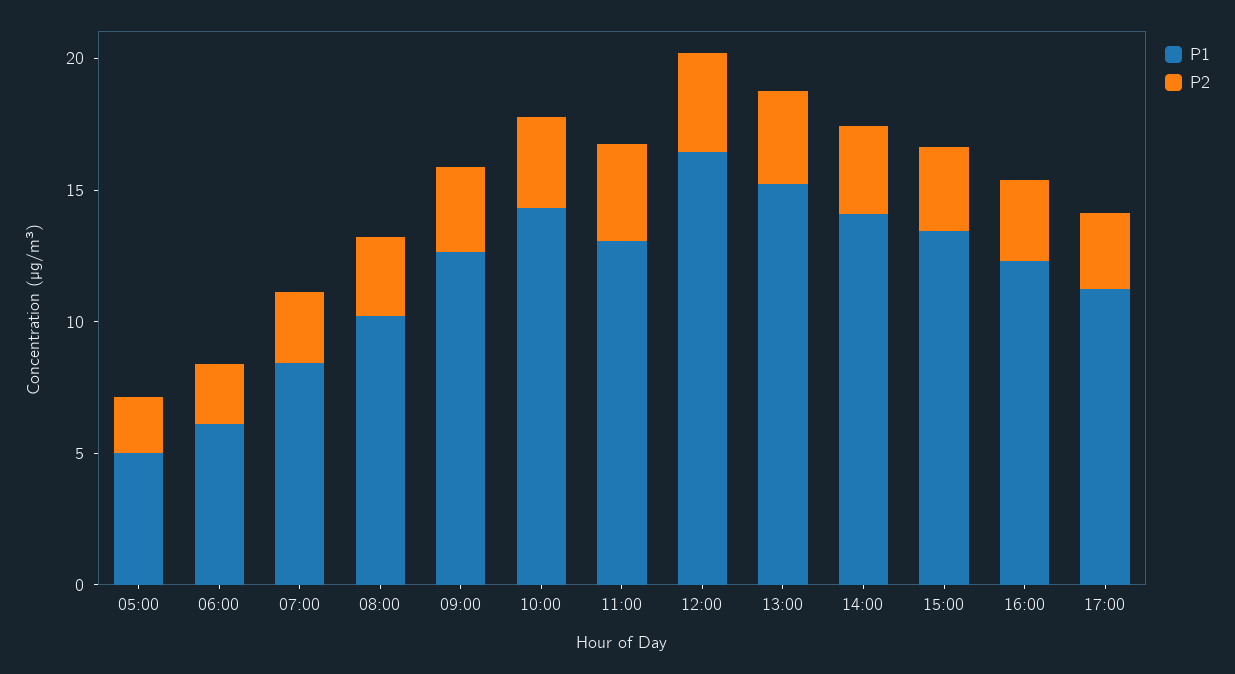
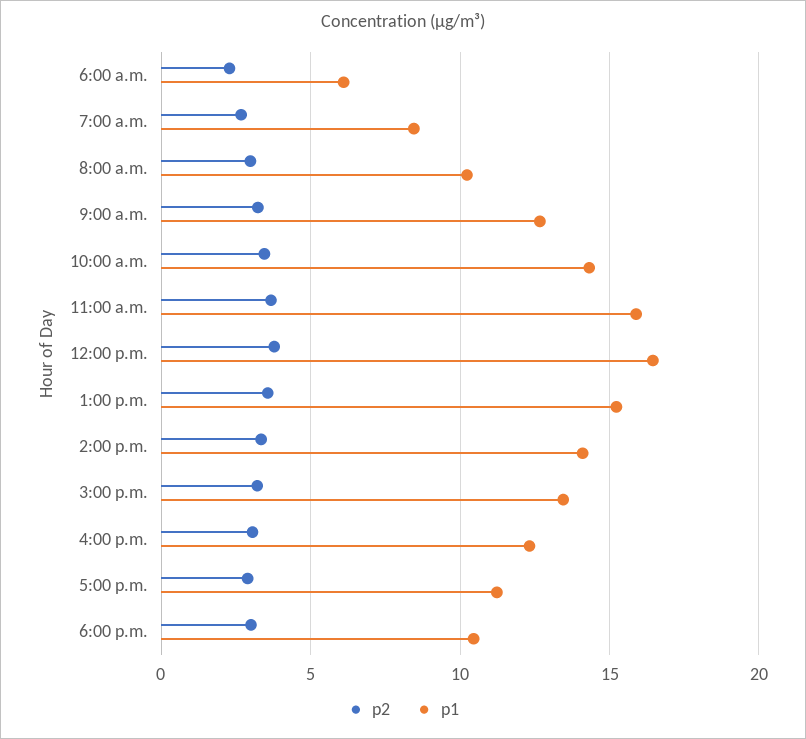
P1, 05:00: 5 -> none
P2, 05:00: 2 -> none
P1, 11:00: 13 -> 16
P2, 6:00 p.m.: none -> 3
P1, 6:00 p.m.: none -> 10.5

